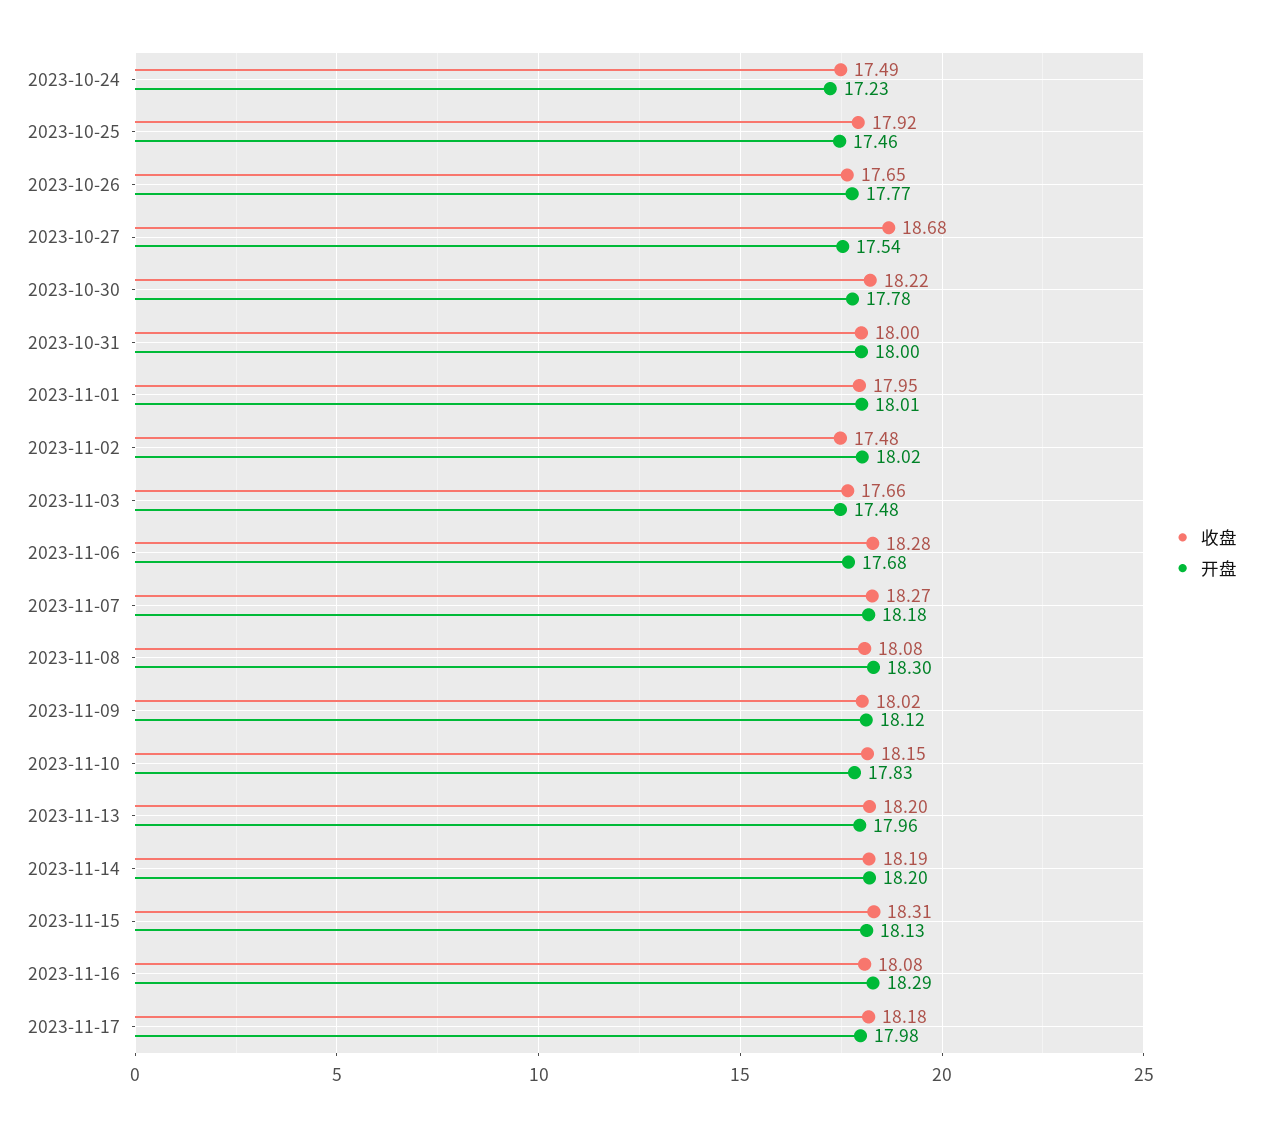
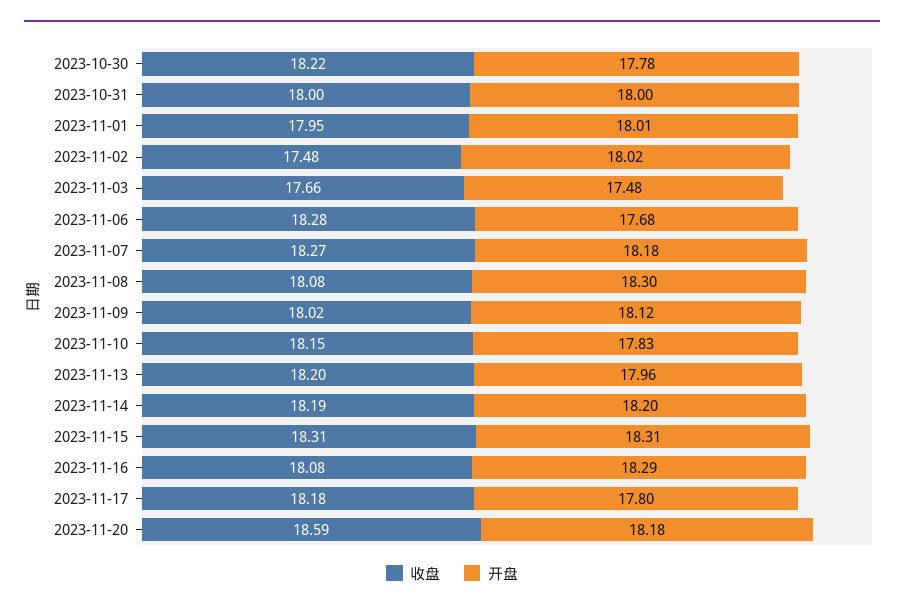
收盘, 2023-10-24: 17.49 -> none
开盘, 2023-10-24: 17.23 -> none
收盘, 2023-10-25: 17.92 -> none
开盘, 2023-10-25: 17.46 -> none
收盘, 2023-10-26: 17.65 -> none
开盘, 2023-10-26: 17.77 -> none
收盘, 2023-10-27: 18.68 -> none
开盘, 2023-10-27: 17.54 -> none
开盘, 2023-11-15: 18.13 -> 18.31
开盘, 2023-11-17: 17.98 -> 17.8
收盘, 2023-11-20: none -> 18.59
开盘, 2023-11-20: none -> 18.18

